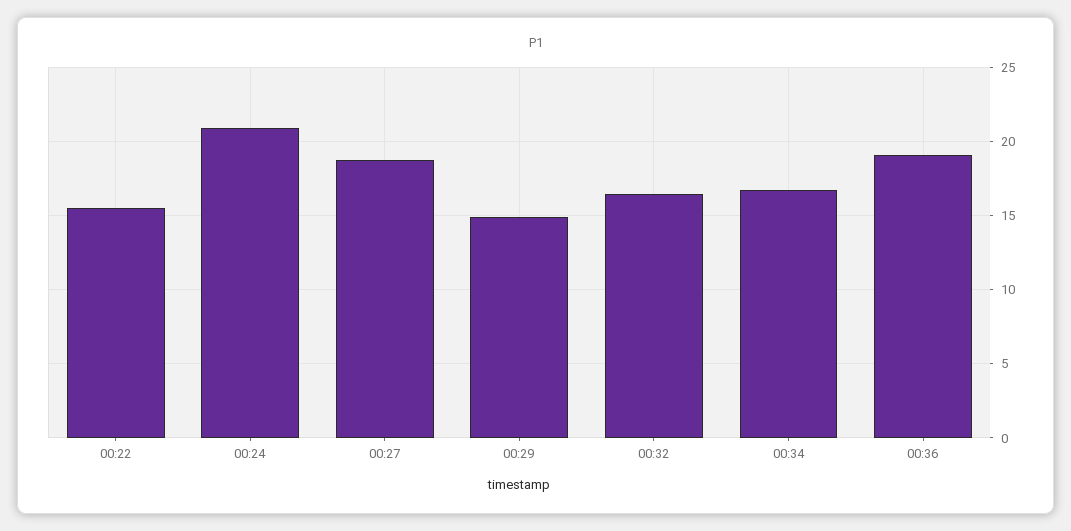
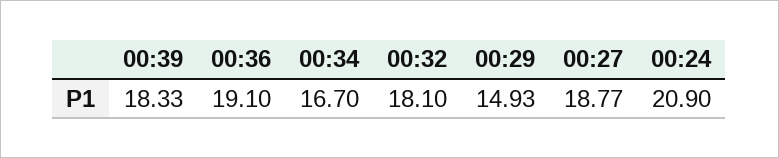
00:22: 15.5 -> none
00:32: 16.5 -> 18.1
00:39: none -> 18.33

